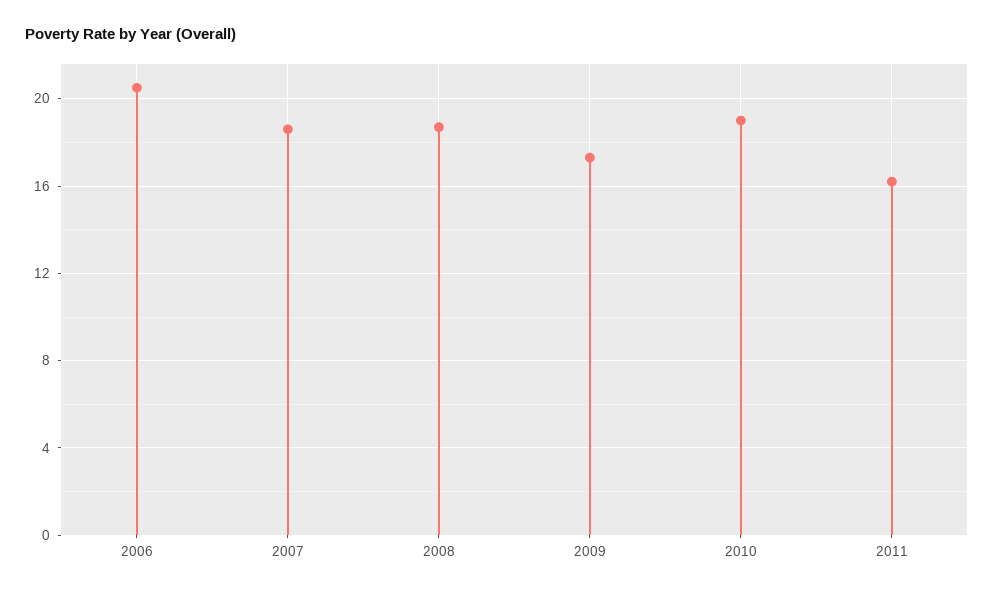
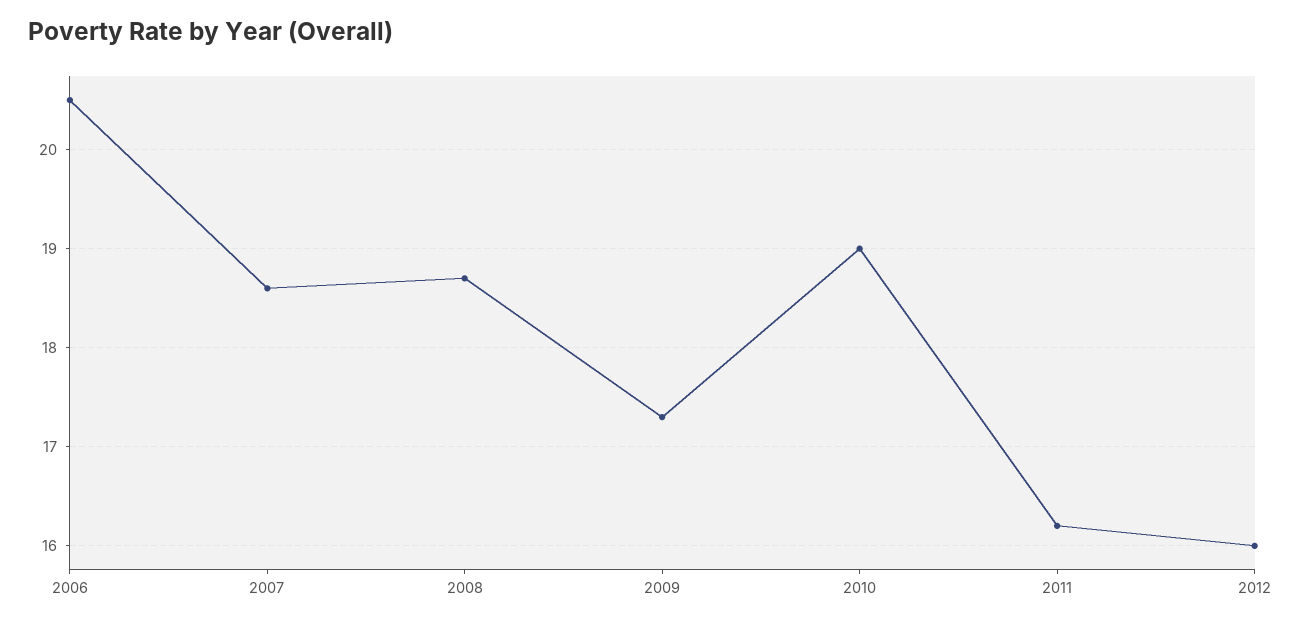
2012: none -> 16

